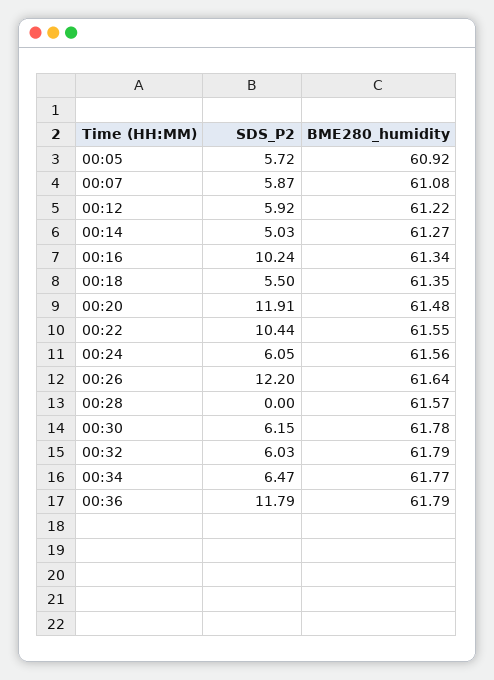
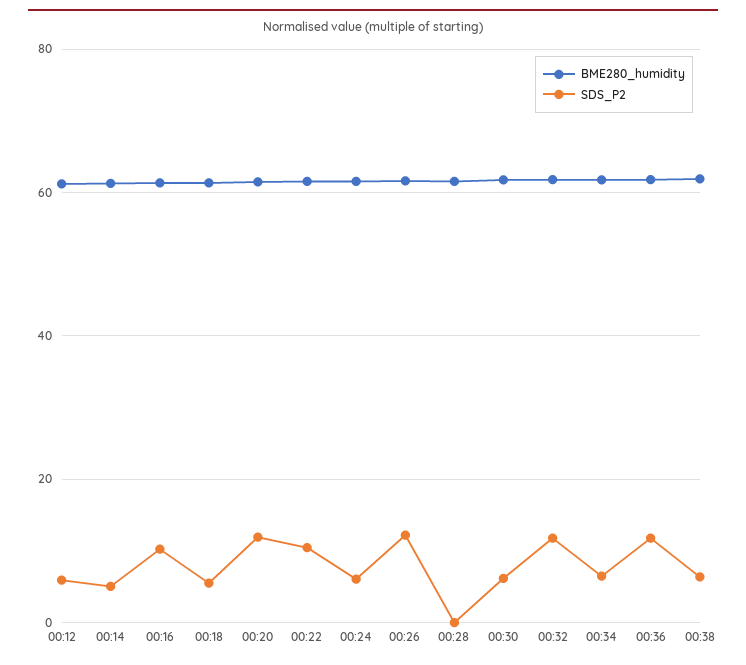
SDS_P2, 00:05: 5.72 -> none
BME280_humidity, 00:05: 60.92 -> none
SDS_P2, 00:07: 5.87 -> none
BME280_humidity, 00:07: 61.08 -> none
SDS_P2, 00:32: 6.03 -> 12
BME280_humidity, 00:38: none -> 62
SDS_P2, 00:38: none -> 6

